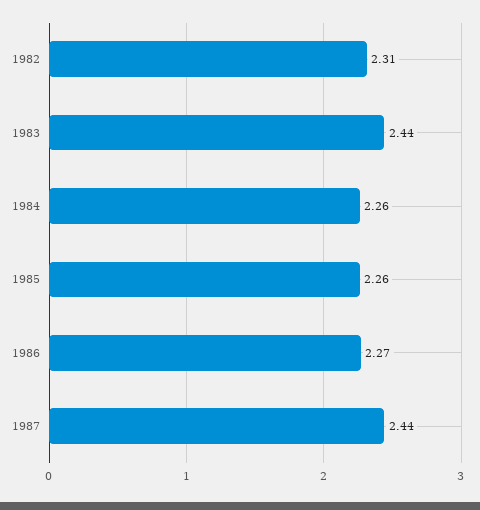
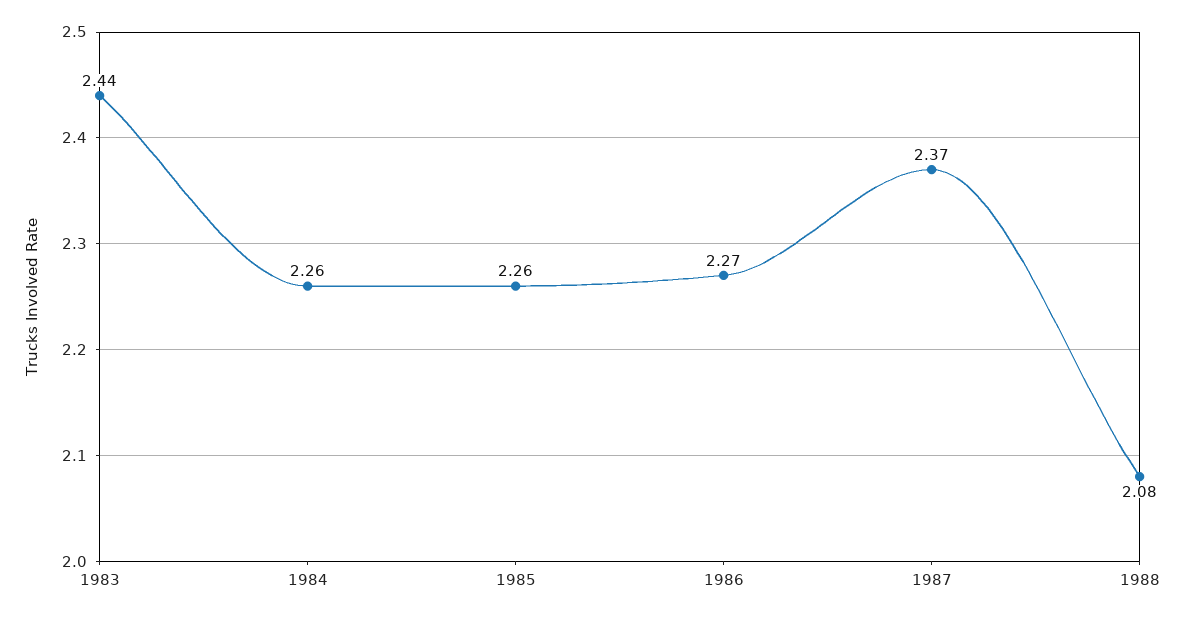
1982: 2.31 -> none
1987: 2.44 -> 2.37
1988: none -> 2.08

